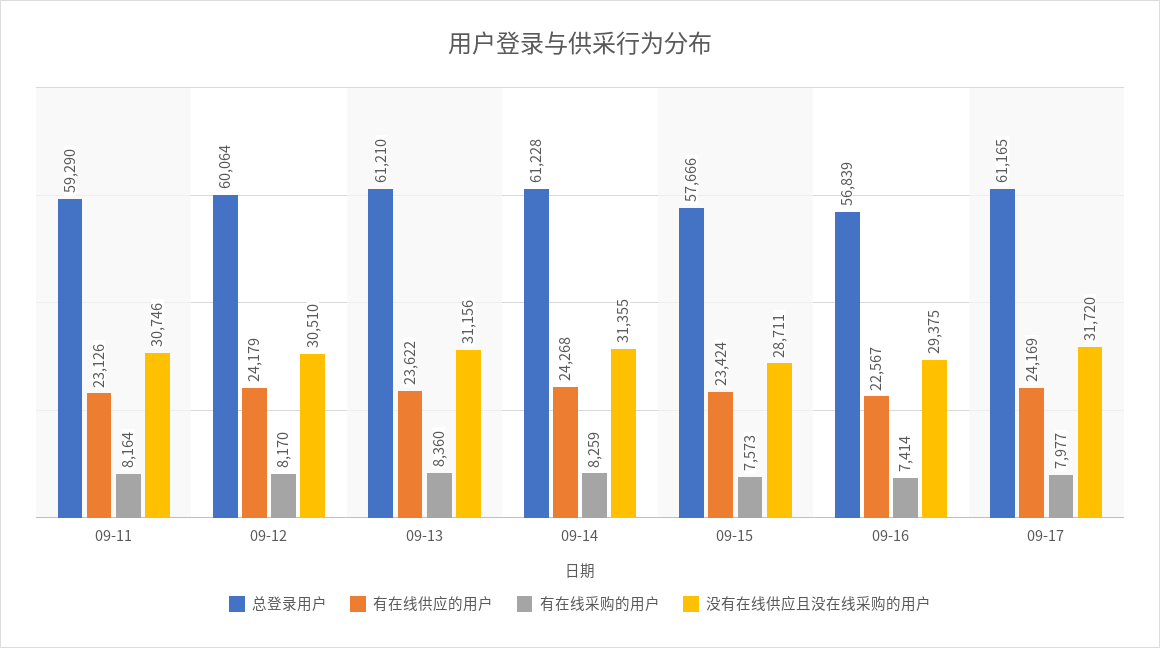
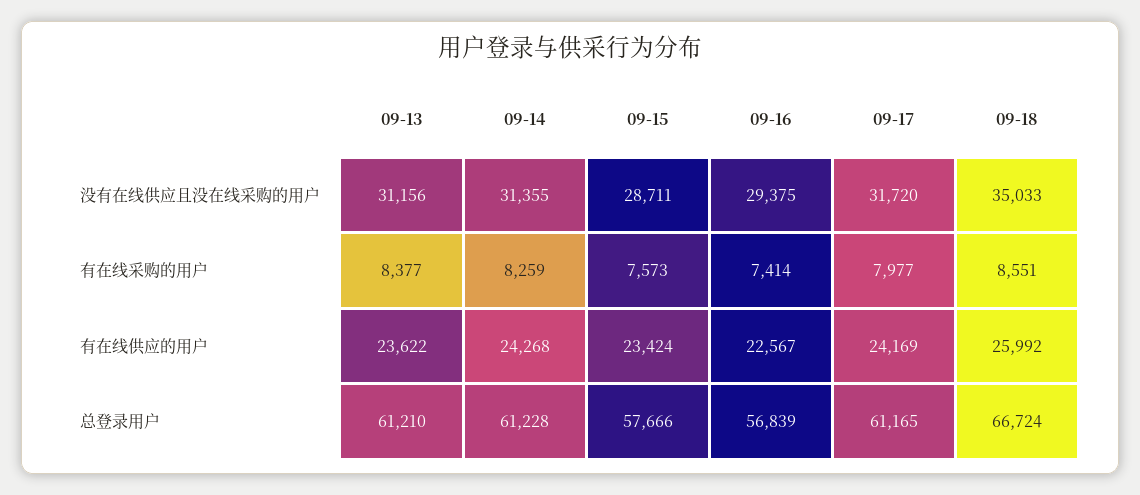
总登录用户, 09-11: 59290 -> none
有在线供应的用户, 09-11: 23126 -> none
有在线采购的用户, 09-11: 8164 -> none
没有在线供应且没在线采购的用户, 09-11: 30746 -> none
总登录用户, 09-12: 60064 -> none
有在线供应的用户, 09-12: 24179 -> none
有在线采购的用户, 09-12: 8170 -> none
没有在线供应且没在线采购的用户, 09-12: 30510 -> none
有在线采购的用户, 09-13: 8360 -> 8377
没有在线供应且没在线采购的用户, 09-18: none -> 35033
有在线采购的用户, 09-18: none -> 8551
有在线供应的用户, 09-18: none -> 25992
总登录用户, 09-18: none -> 66724

